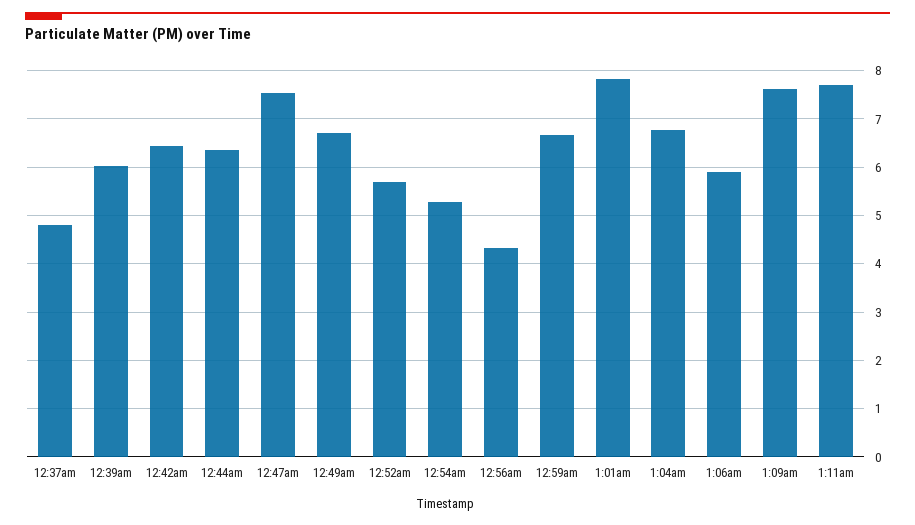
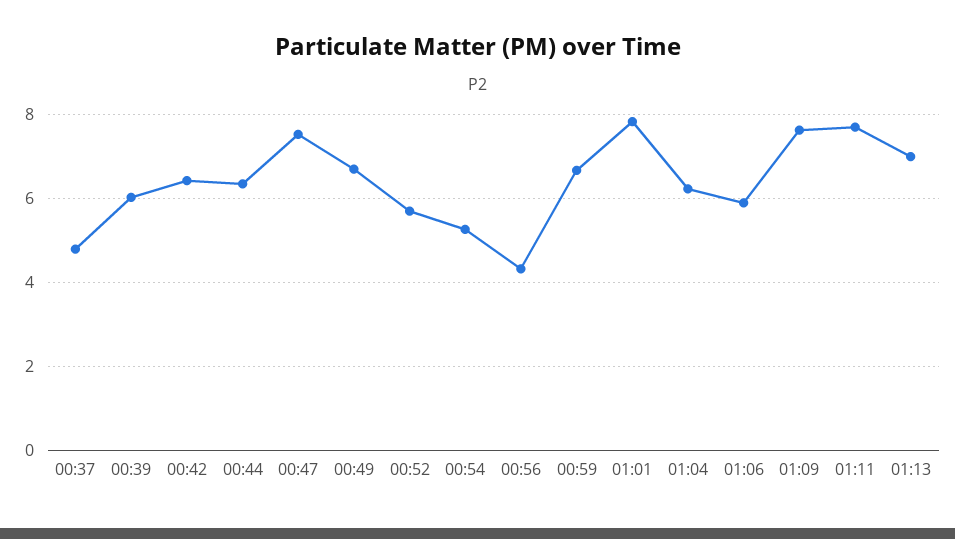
1:04am: 6.8 -> 6.2
01:13: none -> 7

